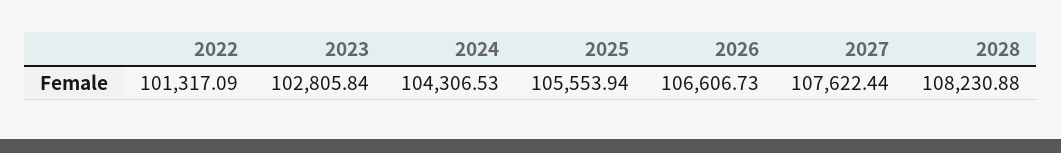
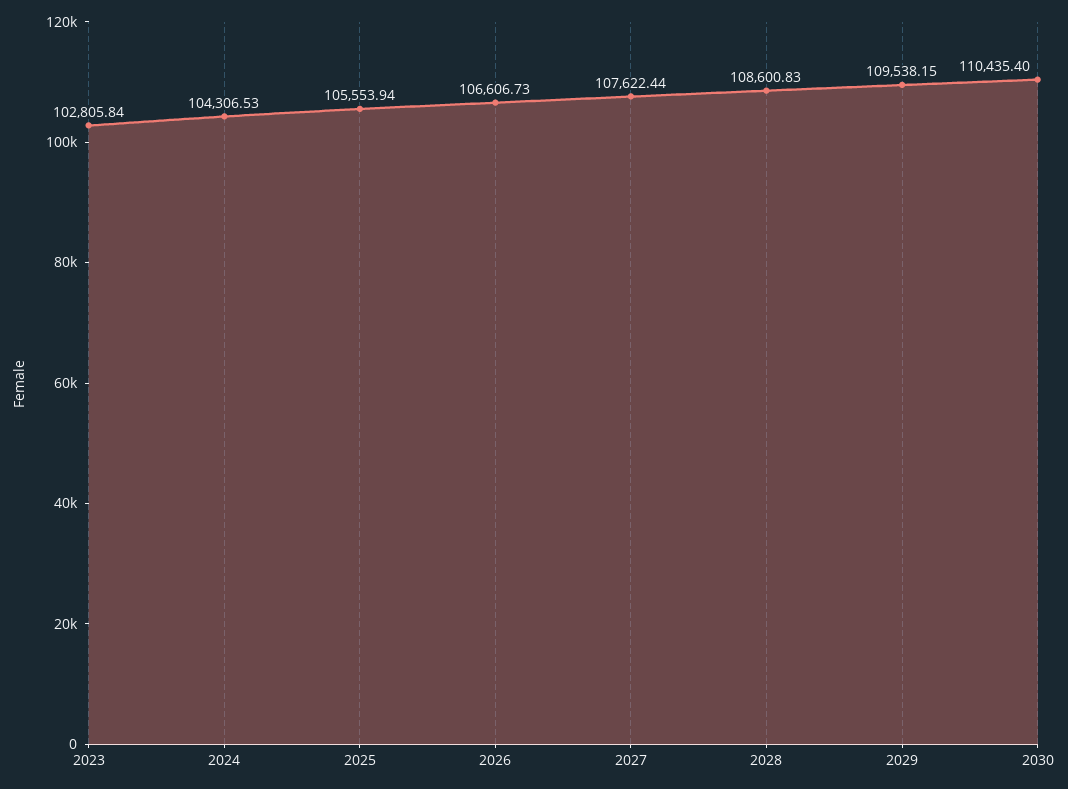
2022: 101317.09 -> none
2028: 108230.88 -> 108600.83
2029: none -> 109538.15
2030: none -> 110435.4

